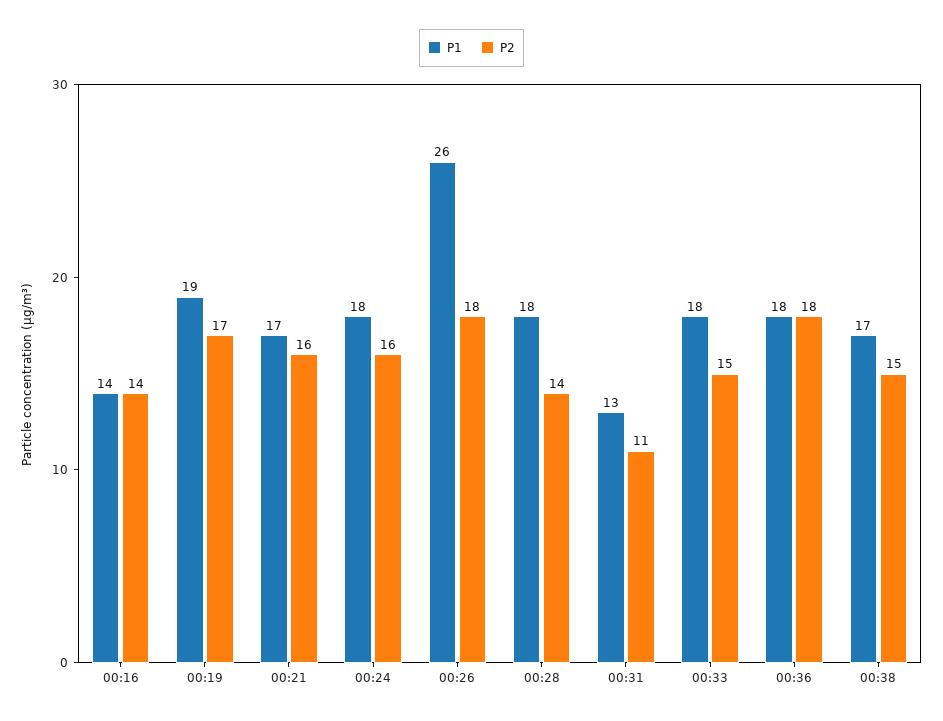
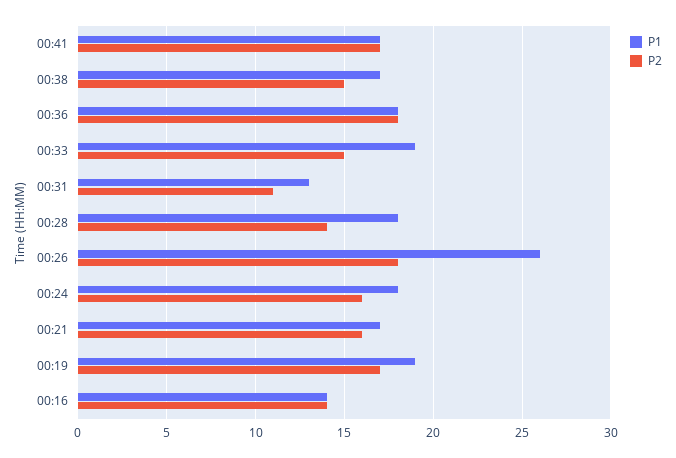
P1, 00:33: 18 -> 19
P1, 00:41: none -> 17
P2, 00:41: none -> 17

